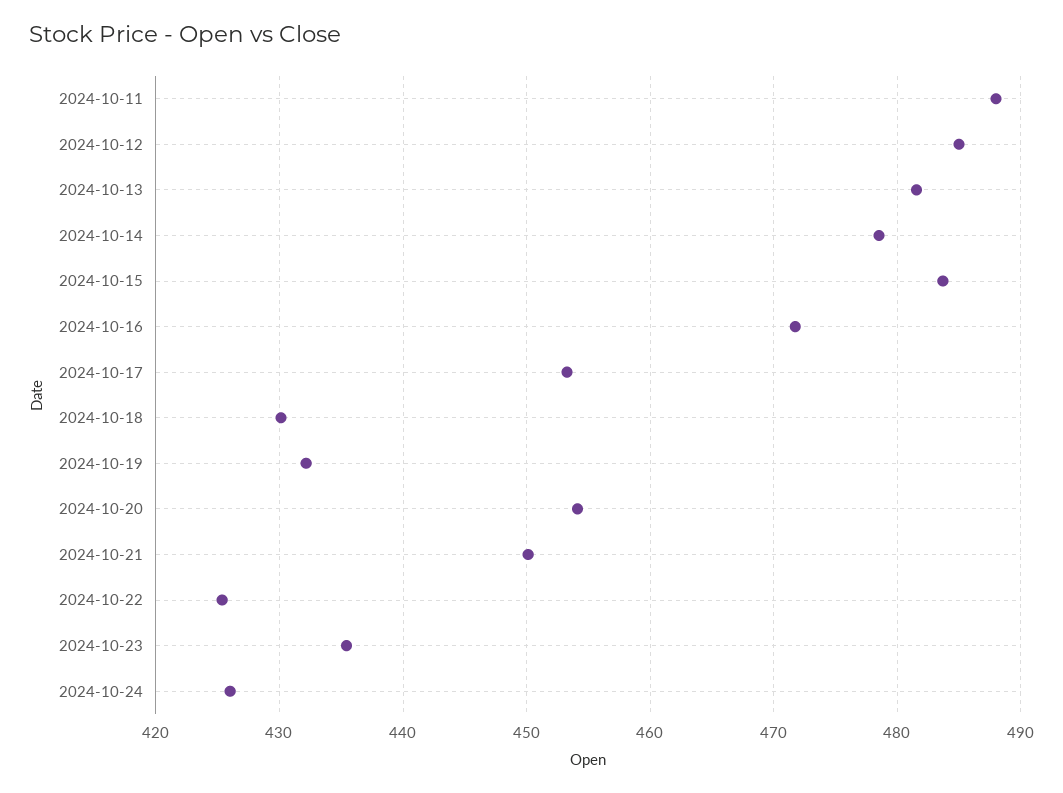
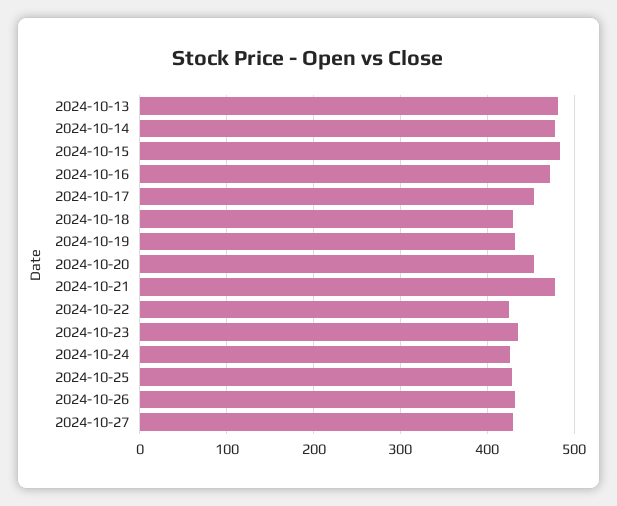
2024-10-11: 488 -> none
2024-10-12: 485 -> none
2024-10-21: 450 -> 480
2024-10-25: none -> 430
2024-10-26: none -> 430
2024-10-27: none -> 430

